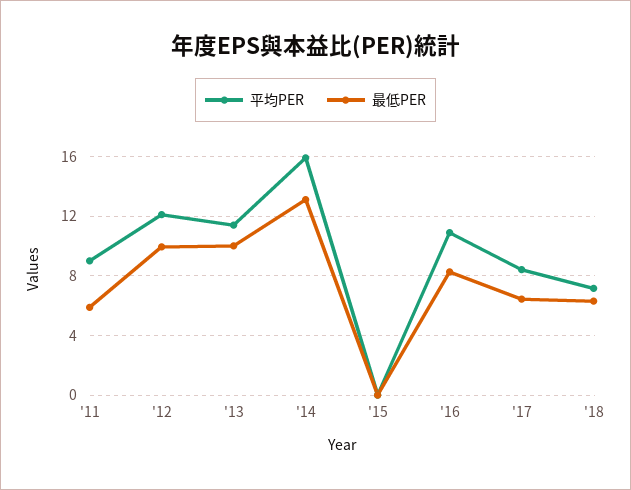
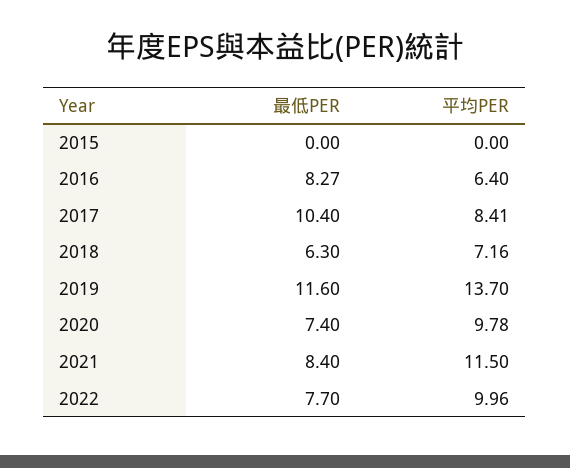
平均PER, '11: 9 -> none
最低PER, '11: 6 -> none
平均PER, '12: 12 -> none
最低PER, '12: 10 -> none
平均PER, '13: 11.5 -> none
最低PER, '13: 10 -> none
平均PER, '14: 16 -> none
最低PER, '14: 13 -> none
平均PER, '16: 11 -> 6.4
最低PER, '17: 6.5 -> 10.4
最低PER, 2019: none -> 11.6
平均PER, 2019: none -> 13.7
最低PER, 2020: none -> 7.4
平均PER, 2020: none -> 9.78
最低PER, 2021: none -> 8.4
平均PER, 2021: none -> 11.5
最低PER, 2022: none -> 7.7
平均PER, 2022: none -> 9.96

